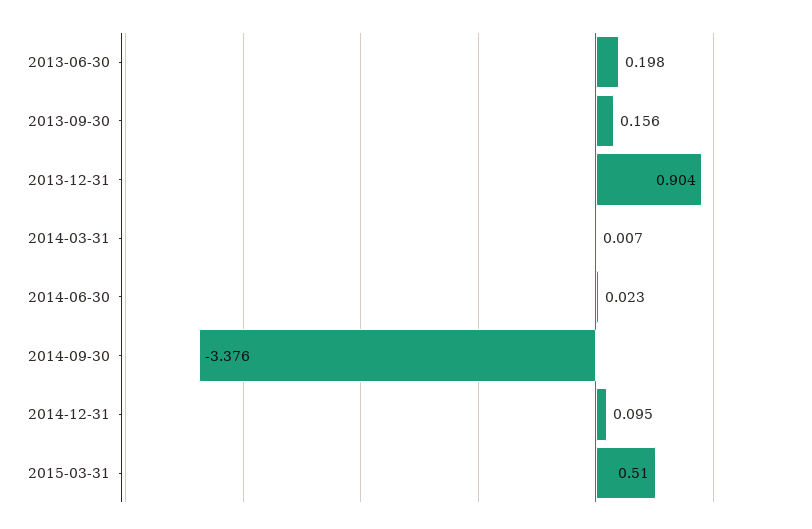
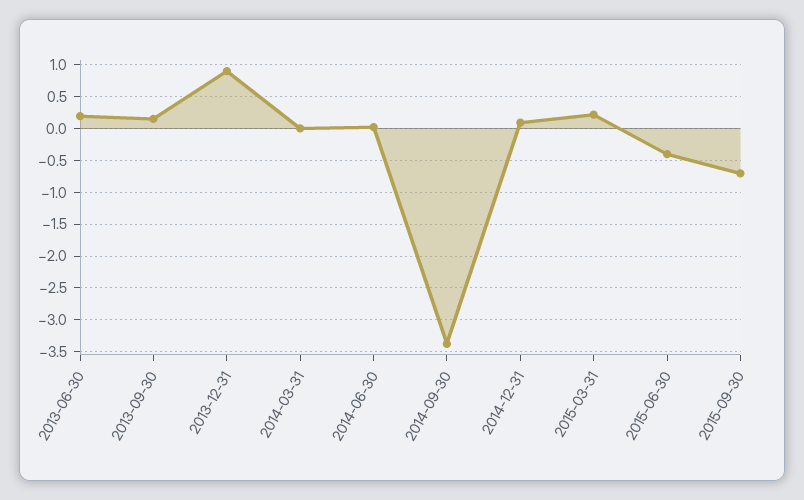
2015-03-31: 0.51 -> 0.2
2015-06-30: none -> -0.4
2015-09-30: none -> -0.7

